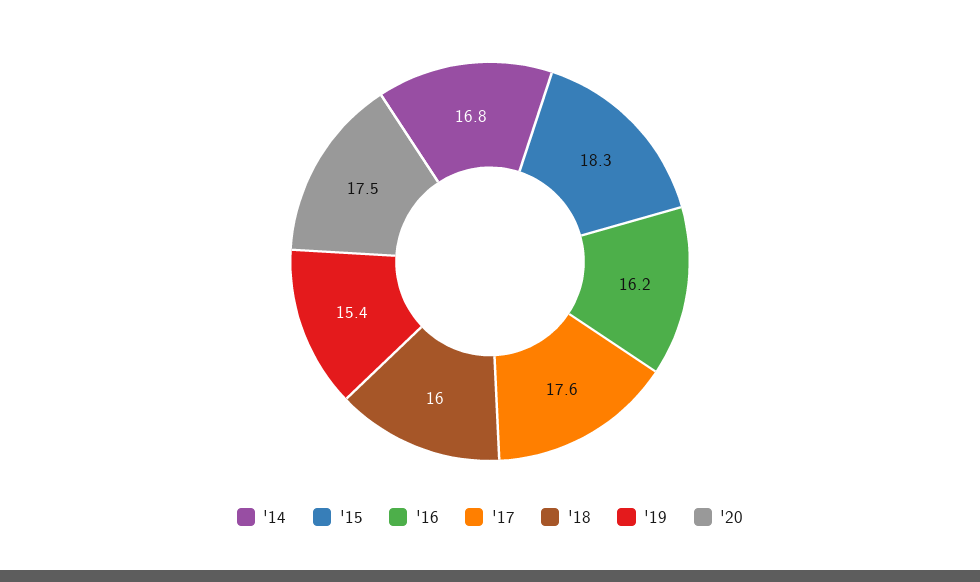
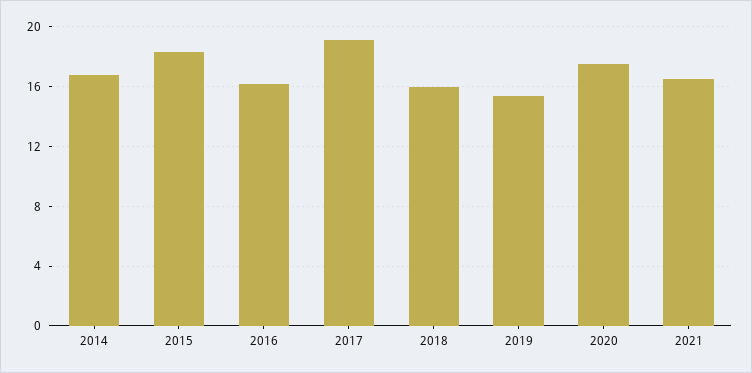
'17: 17.6 -> 19
2021: none -> 16.5

